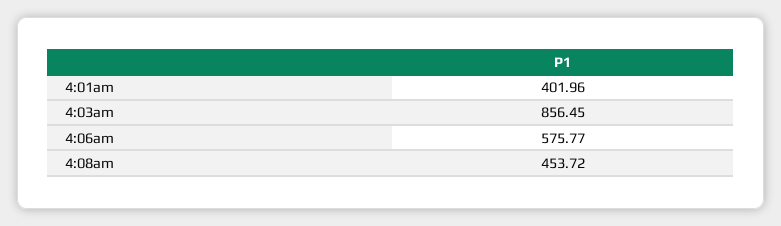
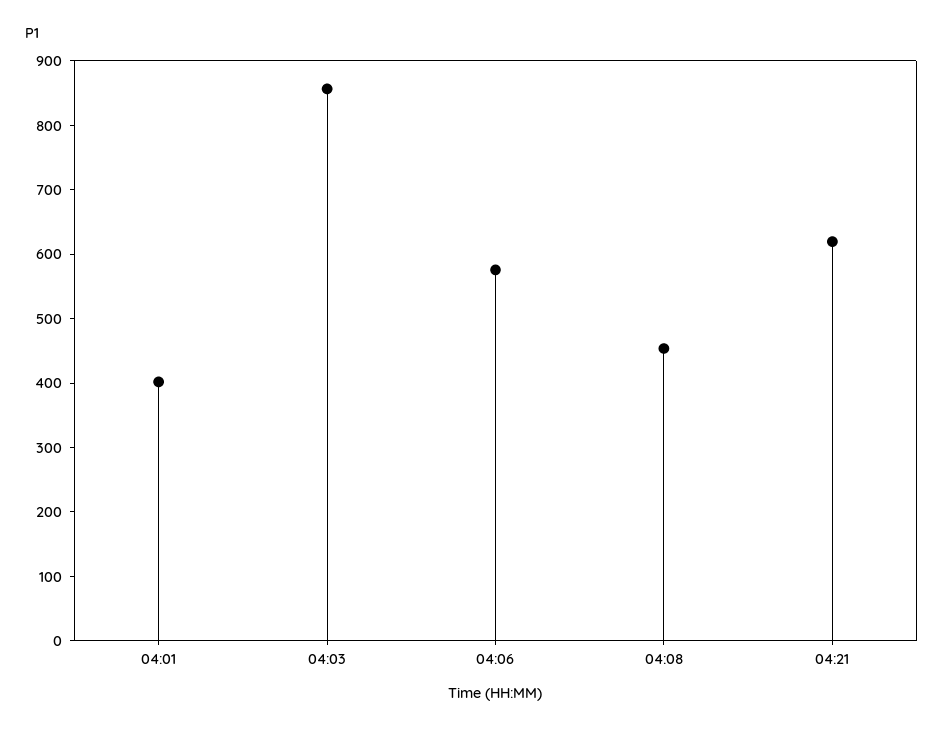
04:21: none -> 620

